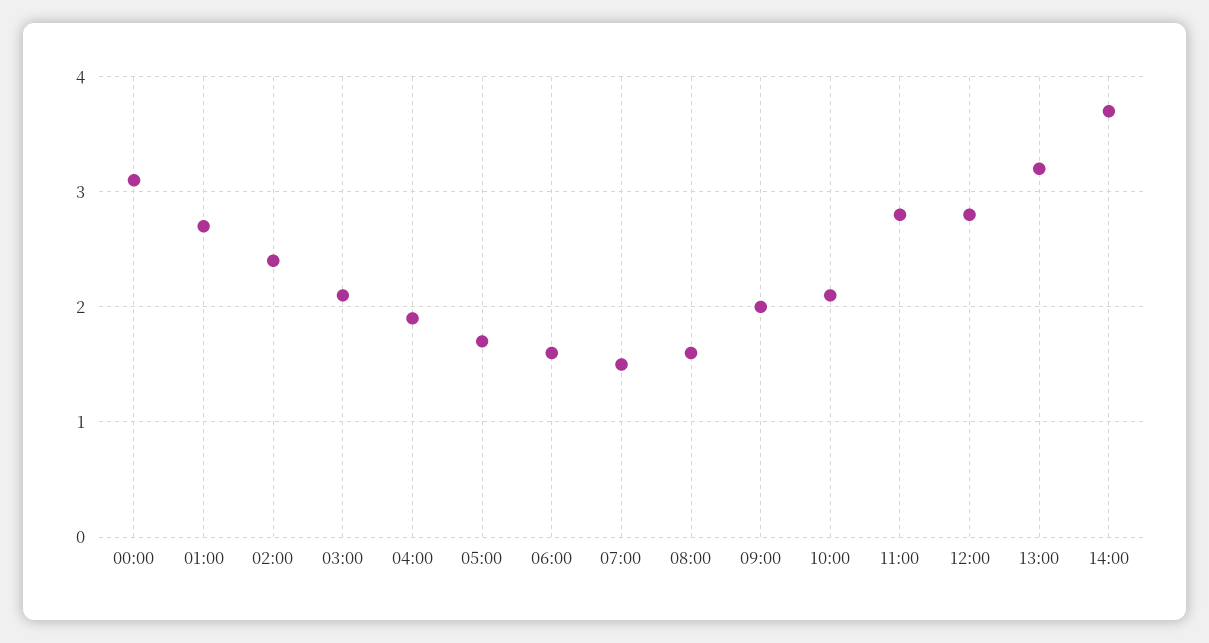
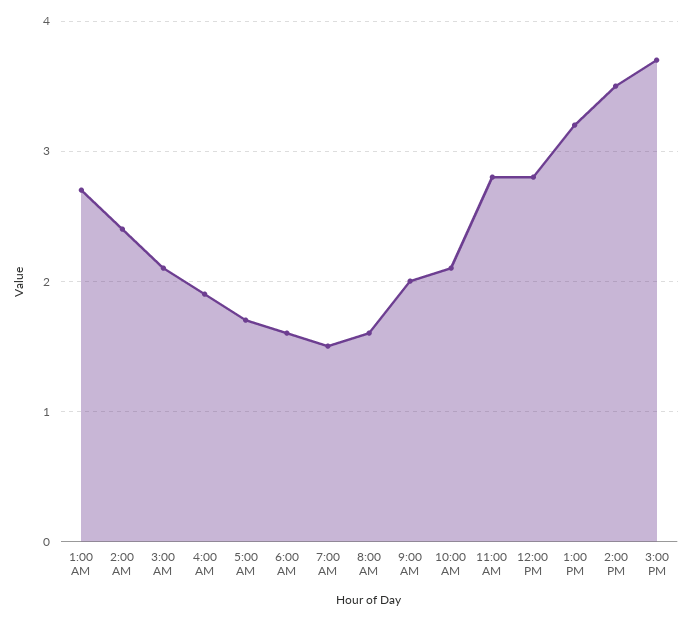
00:00: 3.1 -> none
14:00: 3.7 -> 3.5
3:00 PM: none -> 3.7

